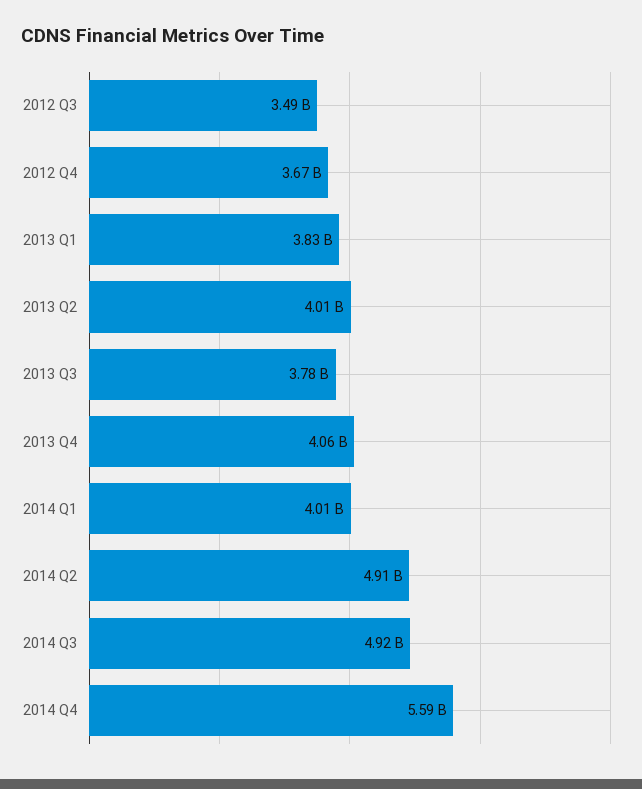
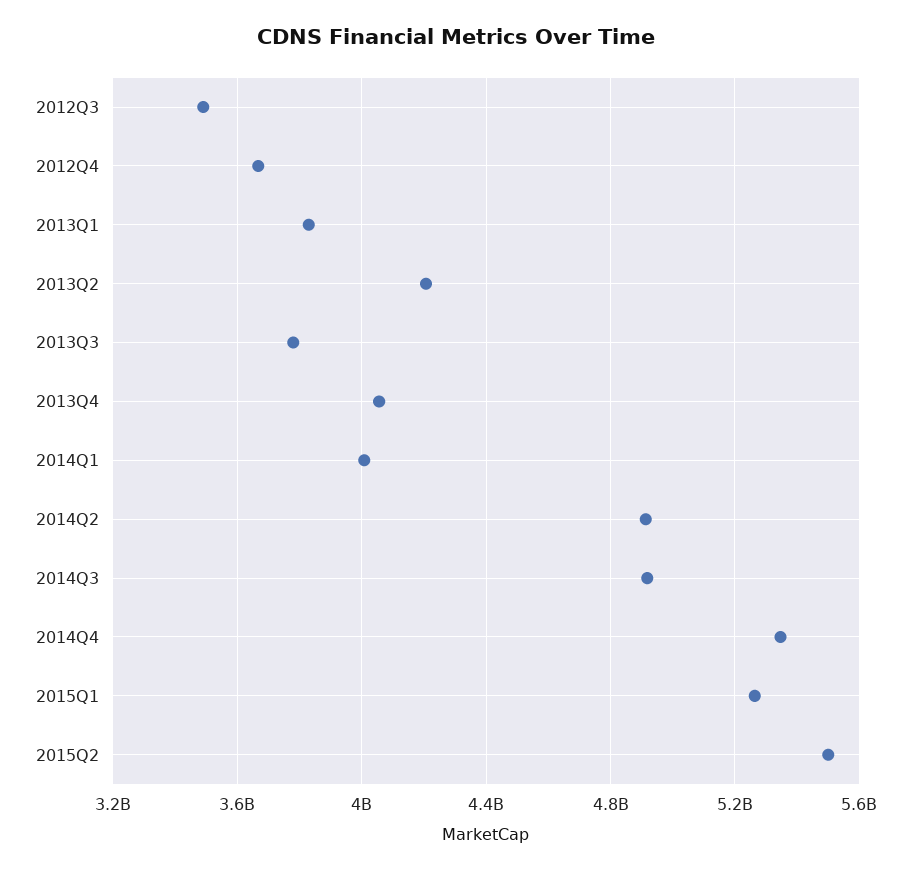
2013 Q2: 4010000000 -> 4200000000
2014 Q4: 5590000000 -> 5350000000
2015Q1: none -> 5250000000
2015Q2: none -> 5500000000

